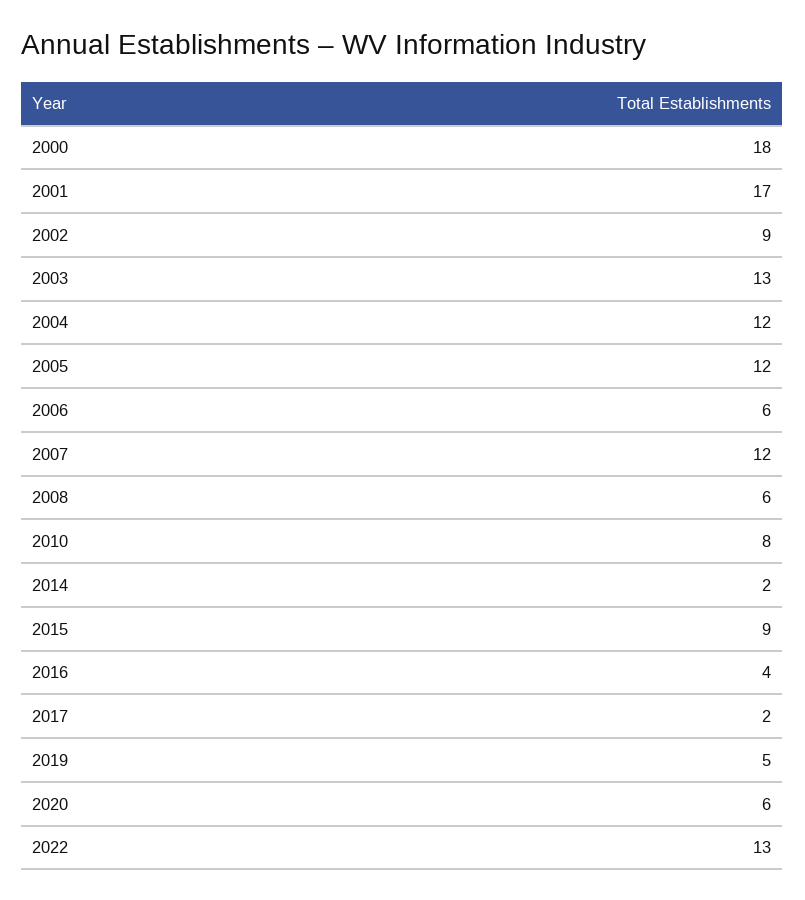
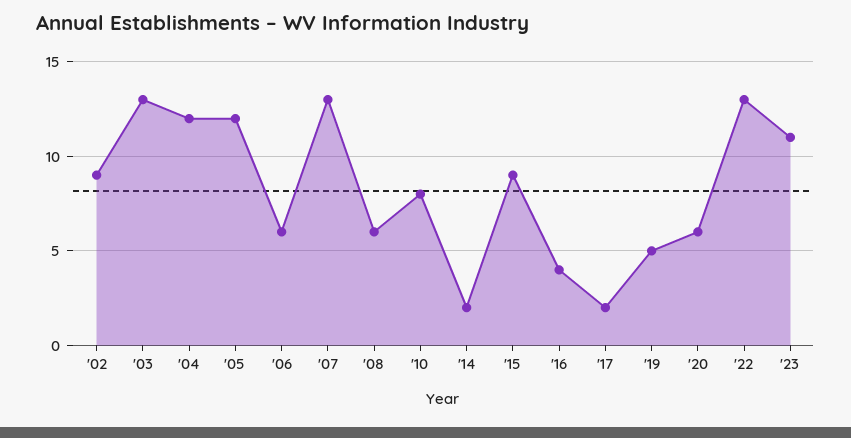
2000: 18 -> none
2001: 17 -> none
2007: 12 -> 13
'23: none -> 11

